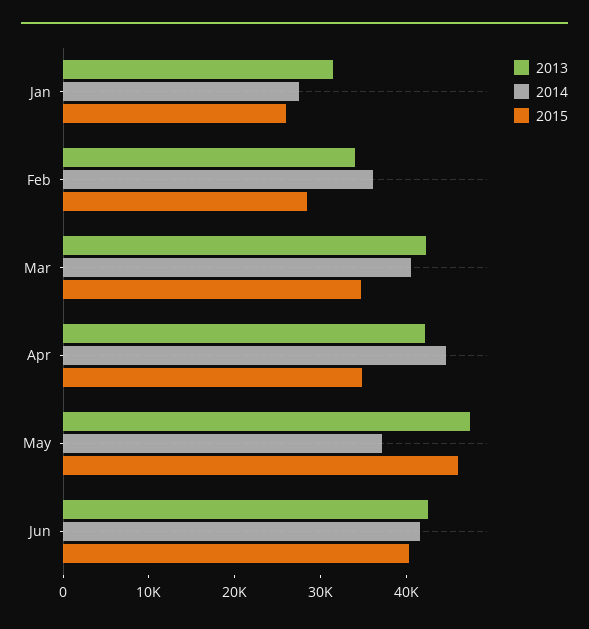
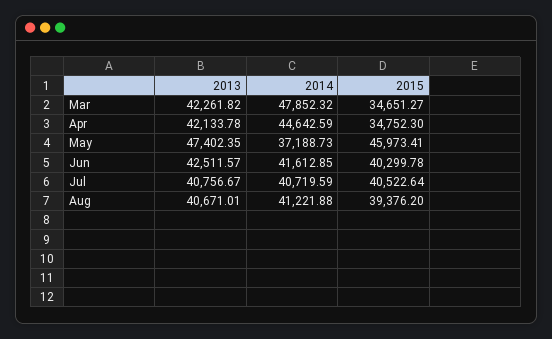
2013, Jan: 32000 -> none
2014, Jan: 28000 -> none
2015, Jan: 26000 -> none
2013, Feb: 34000 -> none
2014, Feb: 36000 -> none
2015, Feb: 28000 -> none
2014, Mar: 40000 -> 47852.32
2013, Jul: none -> 40756.67
2014, Jul: none -> 40719.59
2015, Jul: none -> 40522.64
2013, Aug: none -> 40671.01
2014, Aug: none -> 41221.88
2015, Aug: none -> 39376.2

